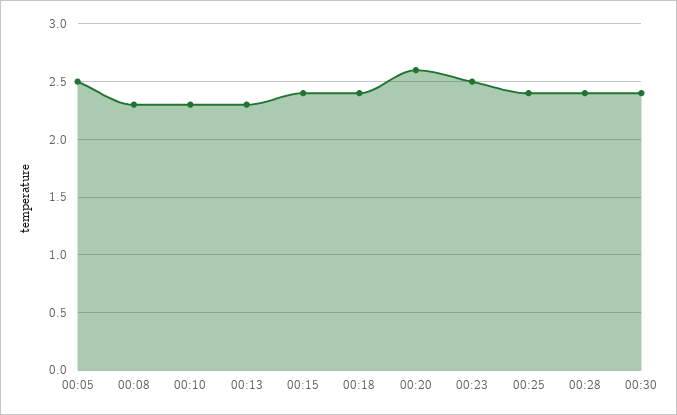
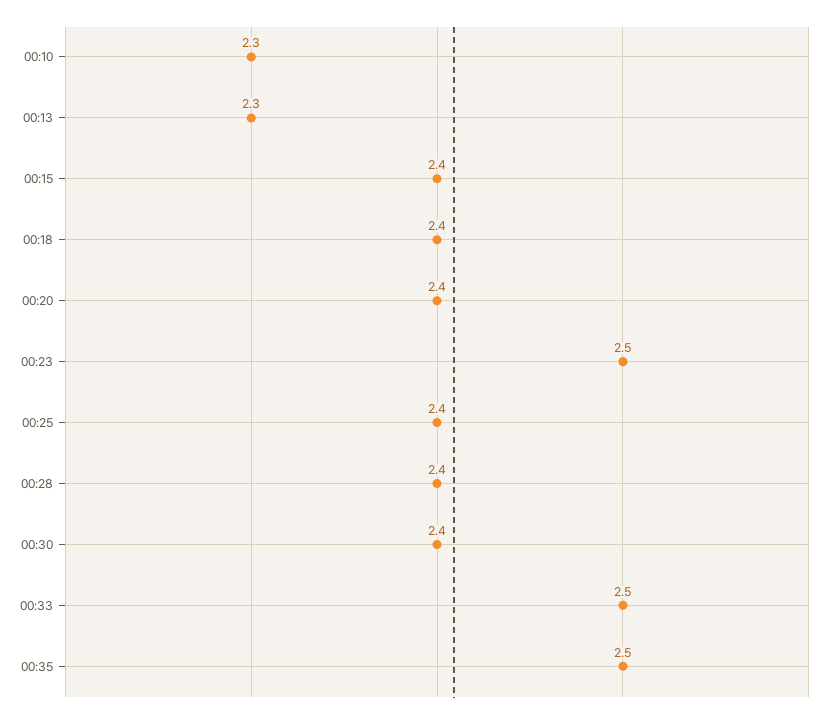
00:05: 2.5 -> none
00:08: 2.3 -> none
00:20: 2.6 -> 2.4
00:33: none -> 2.5
00:35: none -> 2.5

